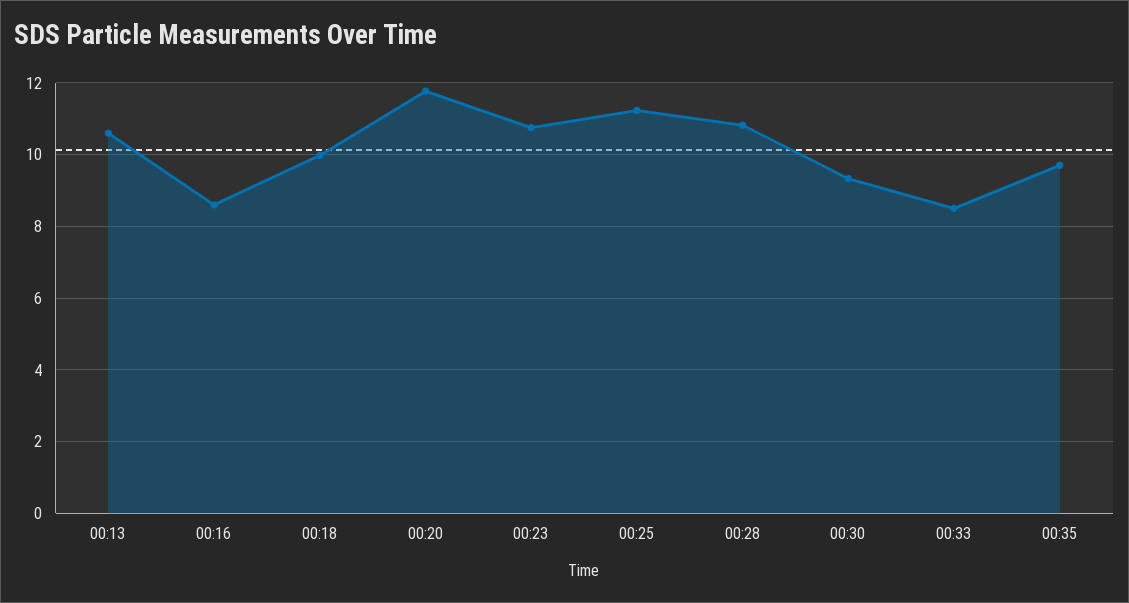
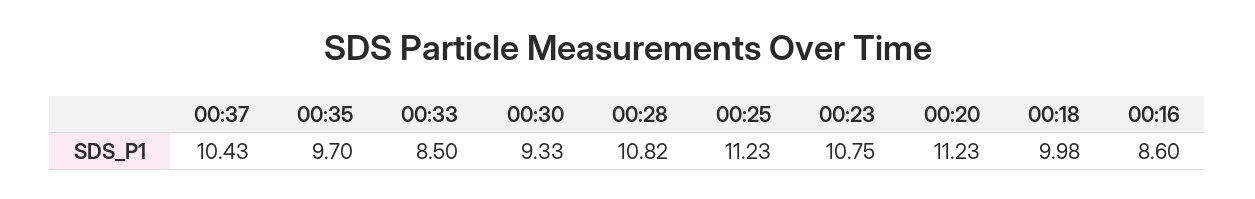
00:13: 10.6 -> none
00:20: 11.8 -> 11.23
00:37: none -> 10.43

